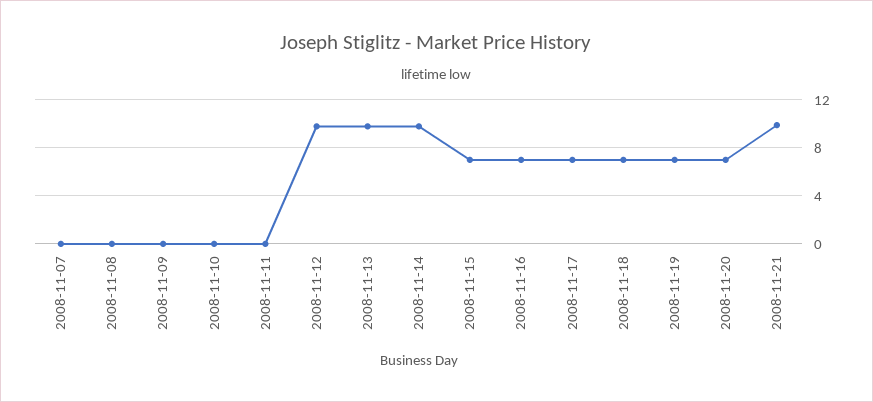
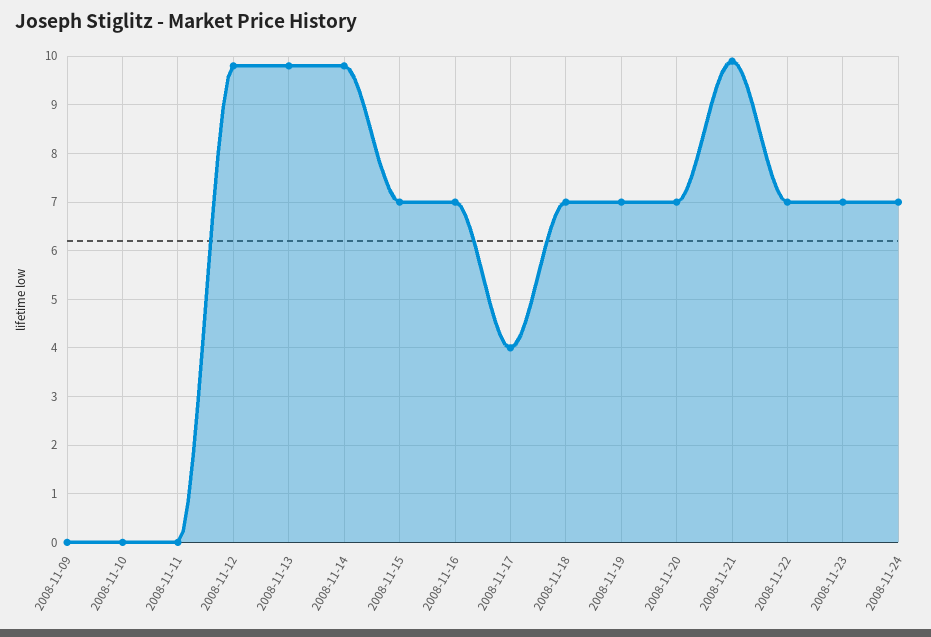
2008-11-07: 0 -> none
2008-11-08: 0 -> none
2008-11-17: 7 -> 4
2008-11-22: none -> 7
2008-11-23: none -> 7
2008-11-24: none -> 7

